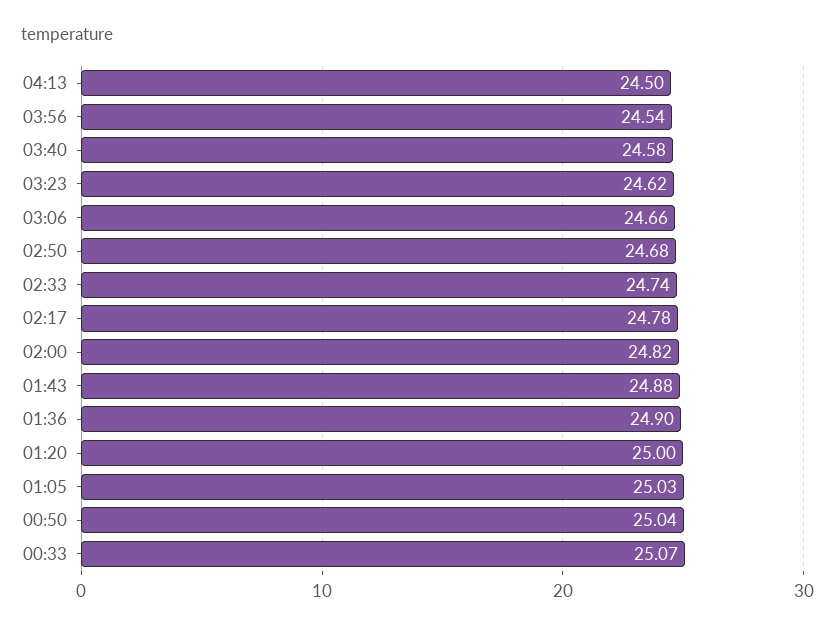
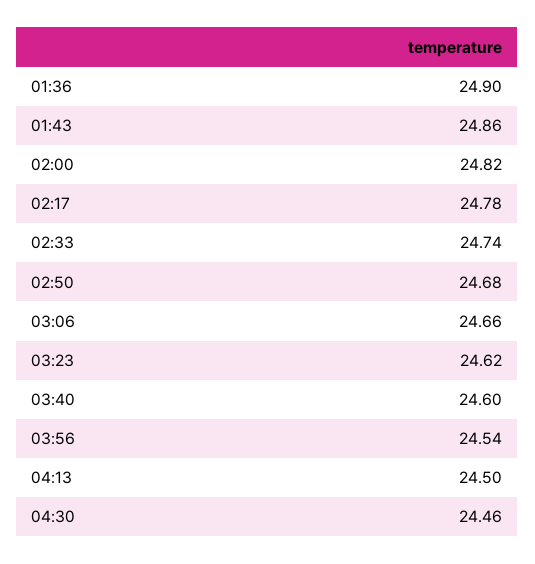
03:40: 24.58 -> 24.6
01:43: 24.88 -> 24.86
01:20: 25 -> none
01:05: 25.03 -> none
00:50: 25.04 -> none
00:33: 25.07 -> none
04:30: none -> 24.46

